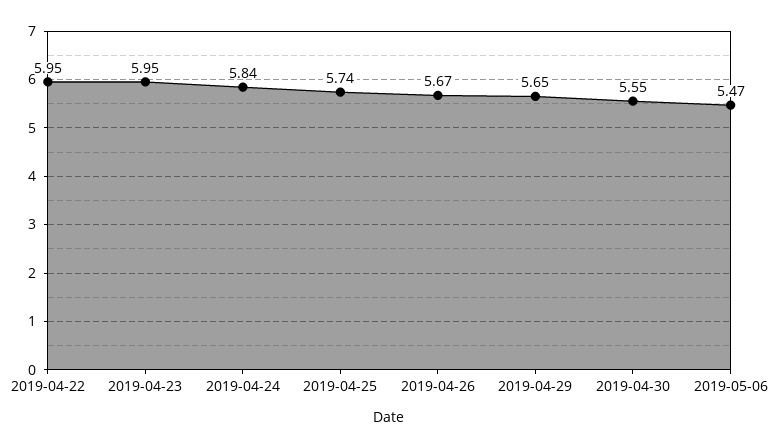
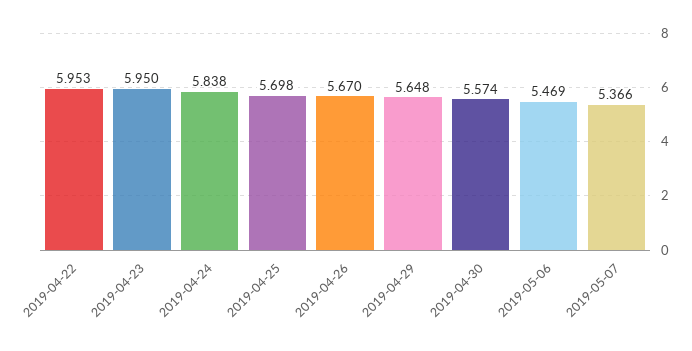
2019-04-25: 5.74 -> 5.698
2019-04-30: 5.55 -> 5.574
2019-05-07: none -> 5.366

